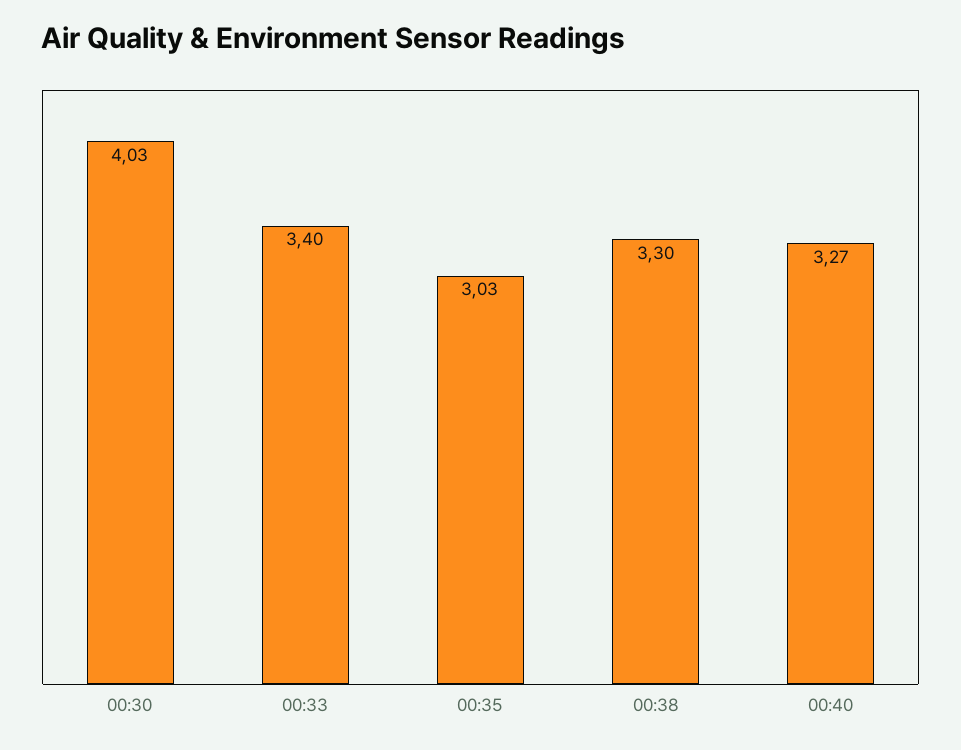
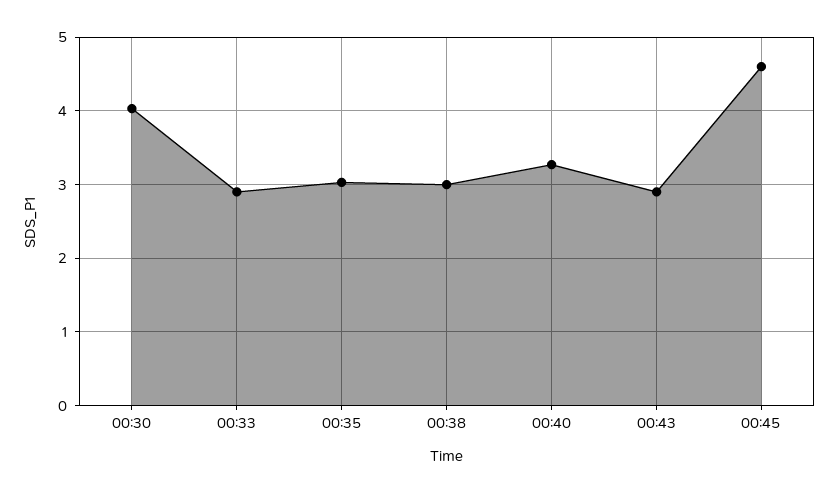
00:33: 3.4 -> 2.9
00:38: 3.3 -> 3
00:43: none -> 2.9
00:45: none -> 4.6

